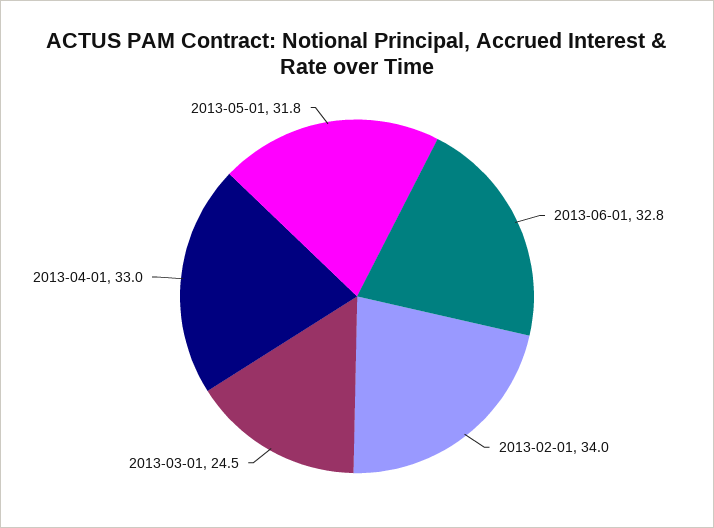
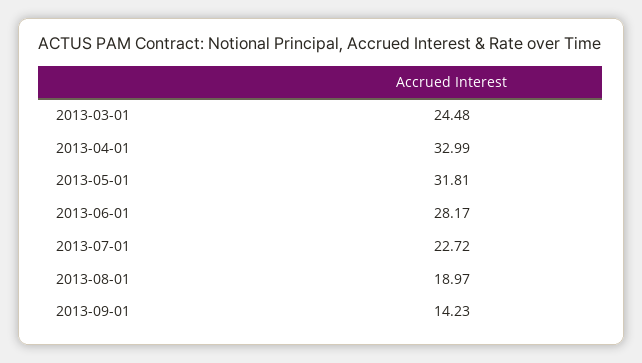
2013-06-01: 32.8 -> 28.17
2013-02-01: 34 -> none
2013-07-01: none -> 22.72
2013-08-01: none -> 18.97
2013-09-01: none -> 14.23

